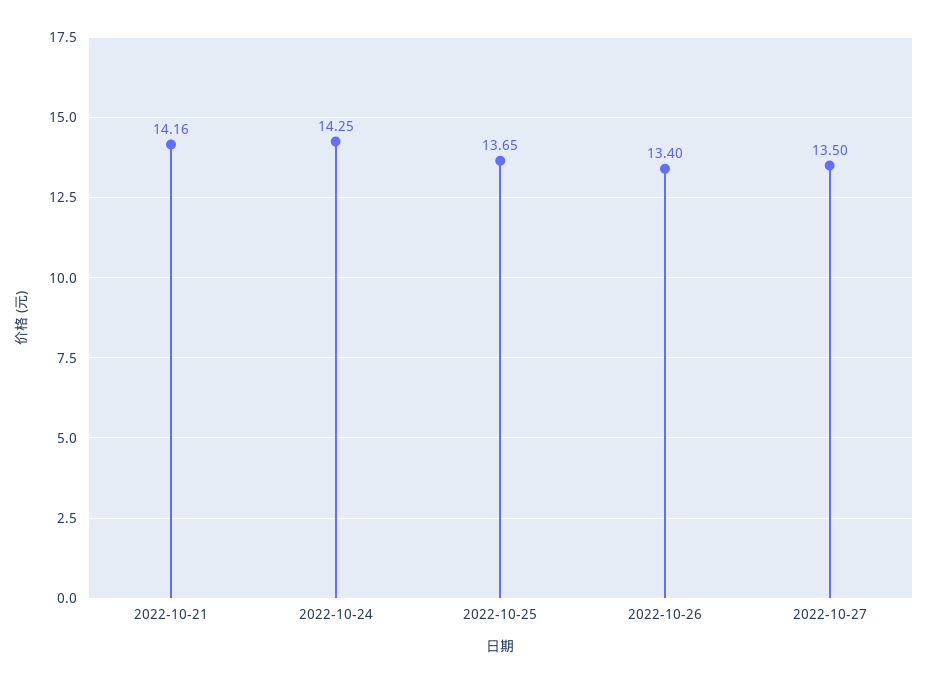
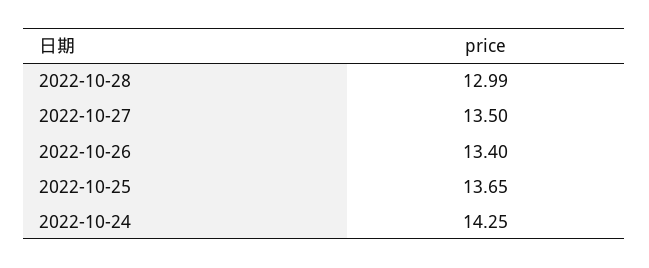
2022-10-21: 14.16 -> none
2022-10-28: none -> 12.99

